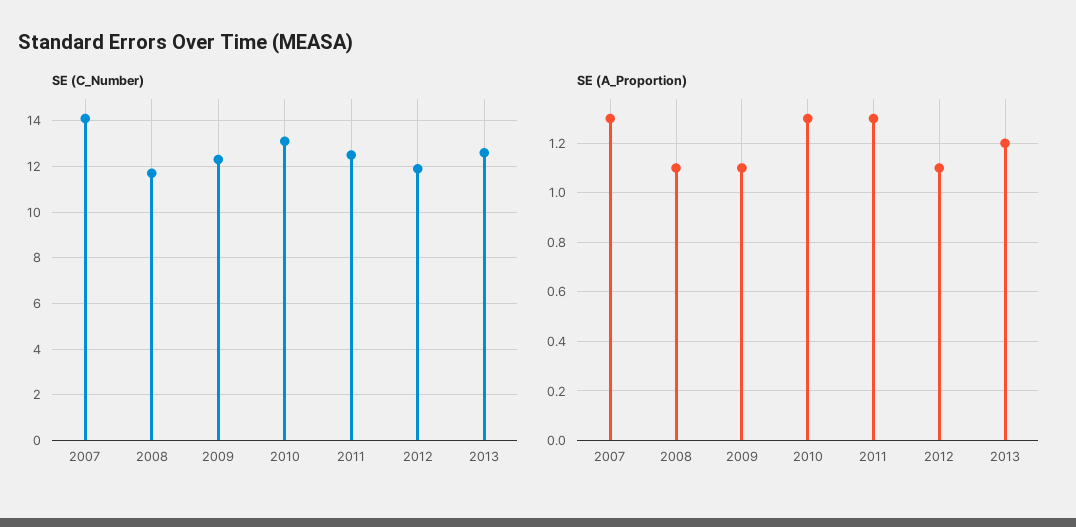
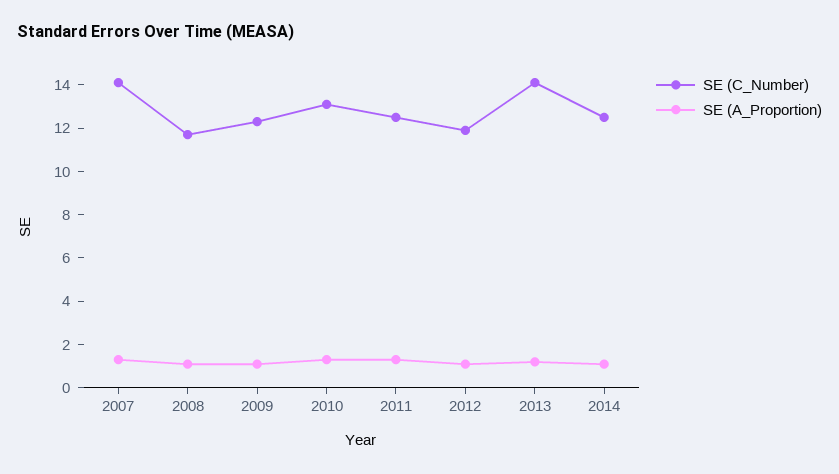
SE (C_Number), 2013: 12.5 -> 14
SE (C_Number), 2014: none -> 12.5
SE (A_Proportion), 2014: none -> 1

